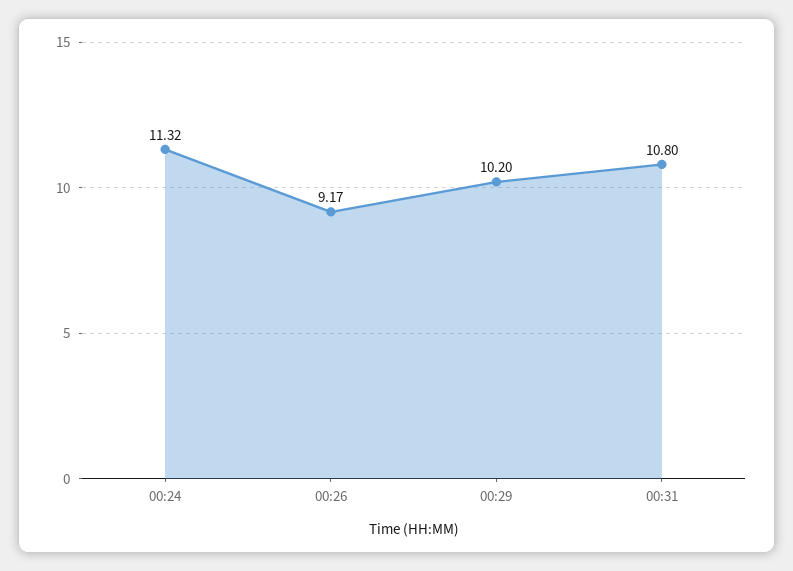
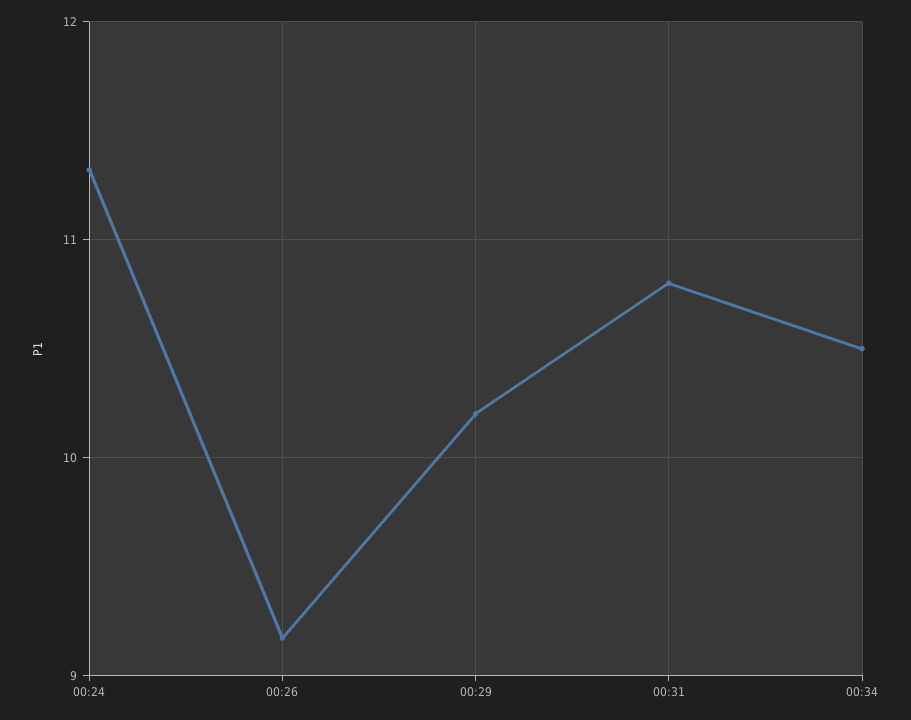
00:34: none -> 10.5

